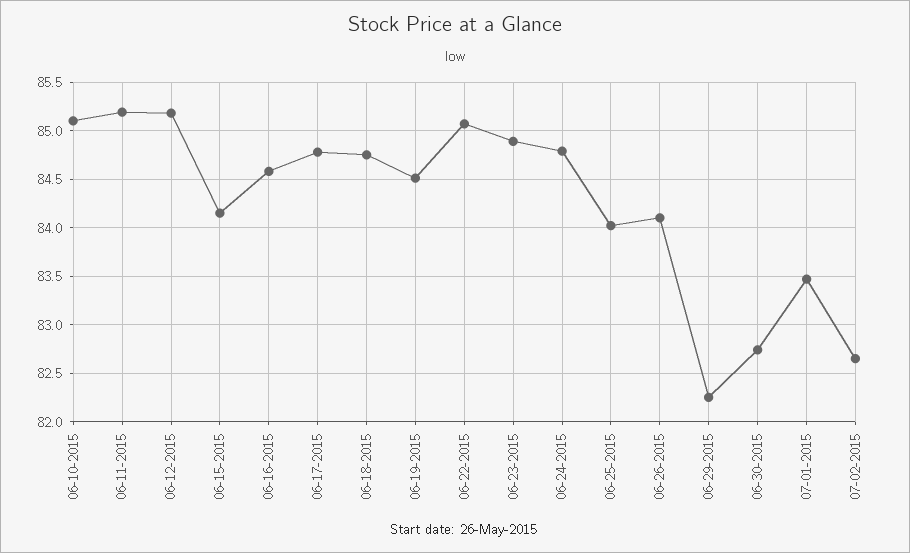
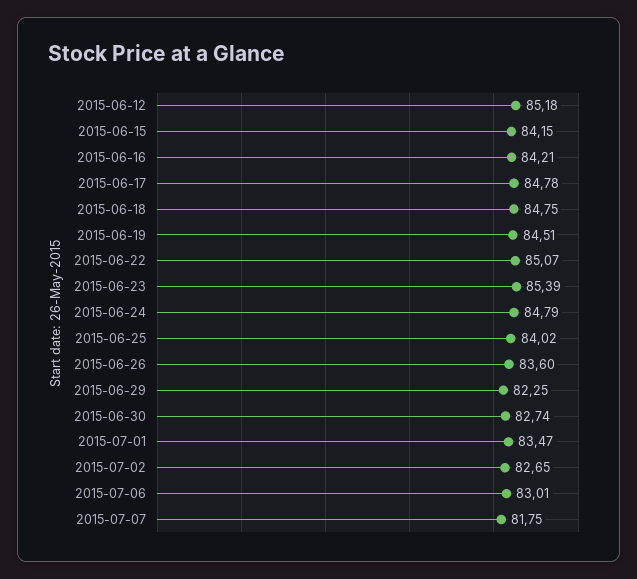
06-10-2015: 85.1 -> none
06-11-2015: 85.2 -> none
06-16-2015: 84.6 -> 84.21
06-23-2015: 84.9 -> 85.39
06-26-2015: 84.1 -> 83.6
2015-07-06: none -> 83.01
2015-07-07: none -> 81.75

